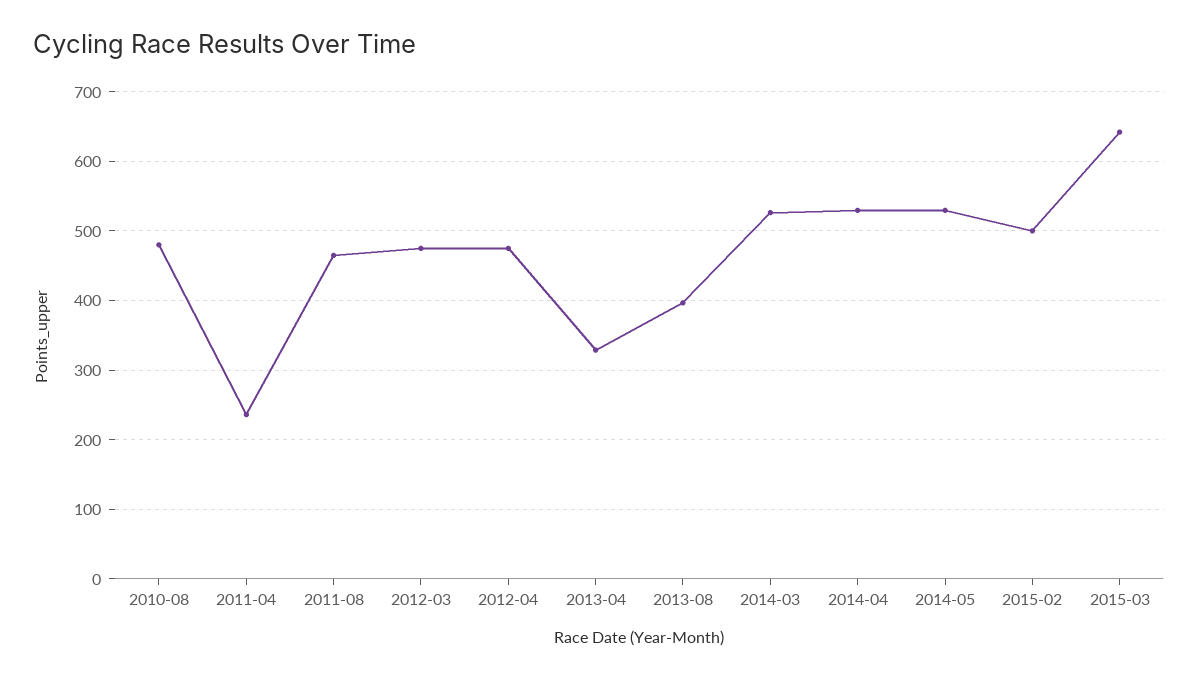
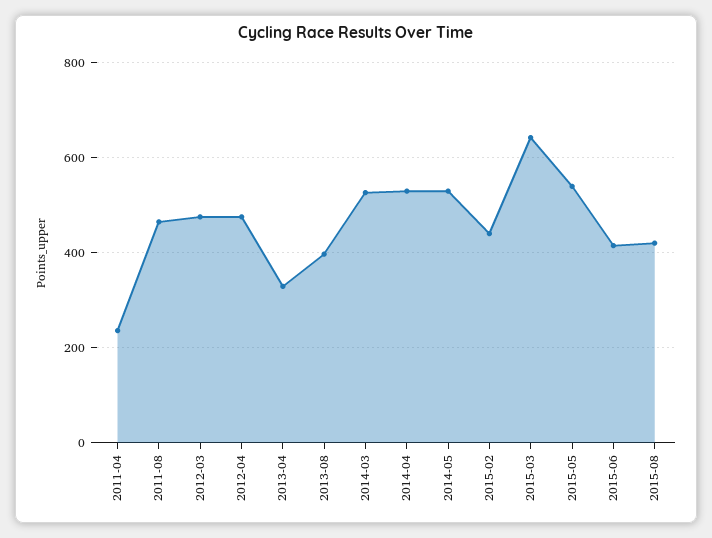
2010-08: 480 -> none
2015-02: 500 -> 440
2015-05: none -> 540
2015-06: none -> 420
2015-08: none -> 420

